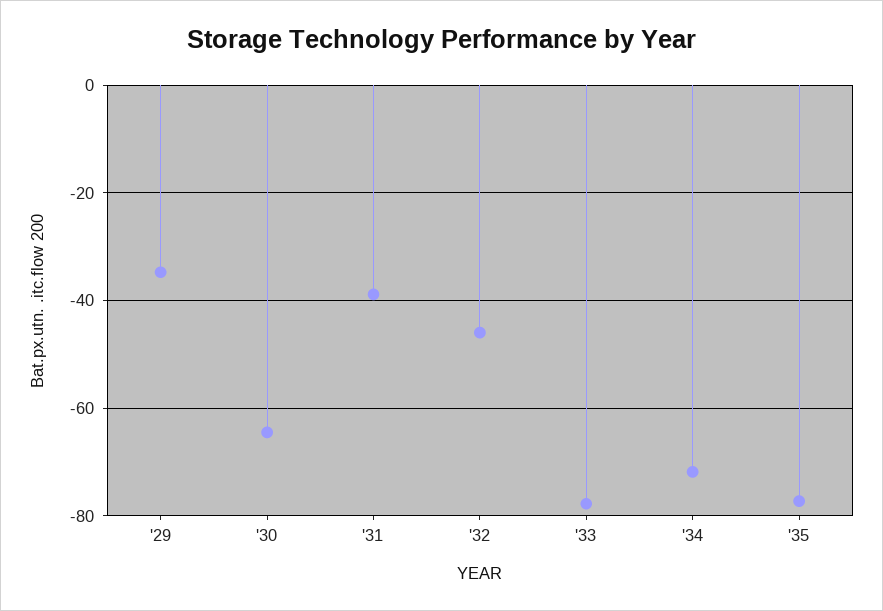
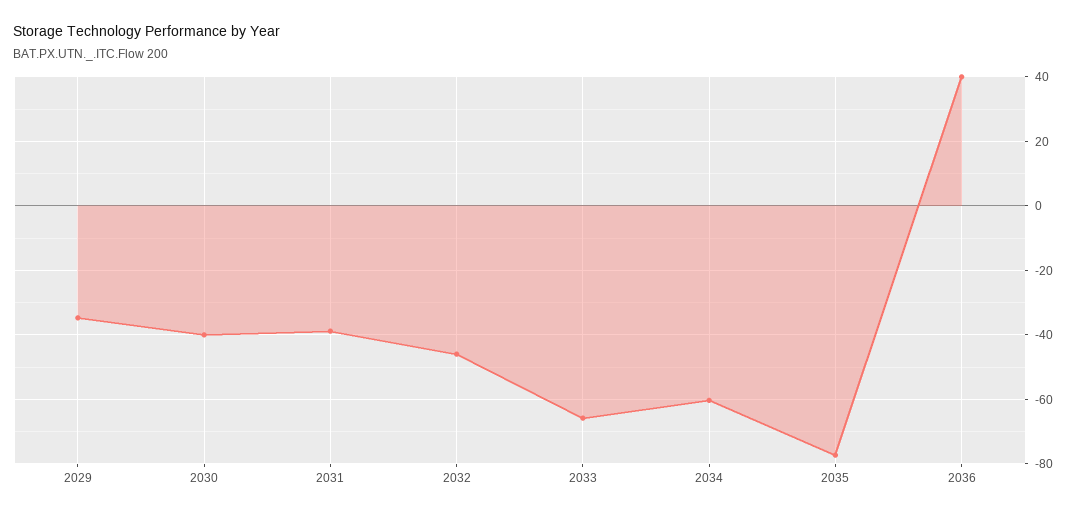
'30: -64 -> -40
'33: -78 -> -66
'34: -72 -> -60
2036: none -> 40

